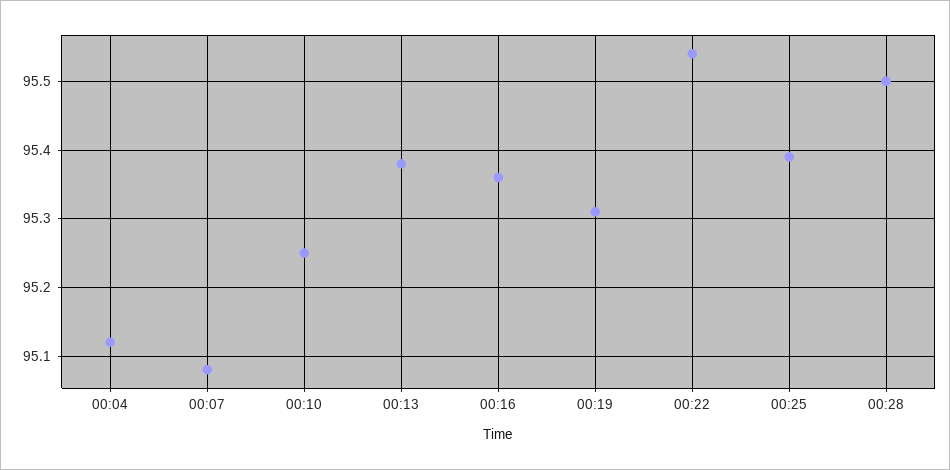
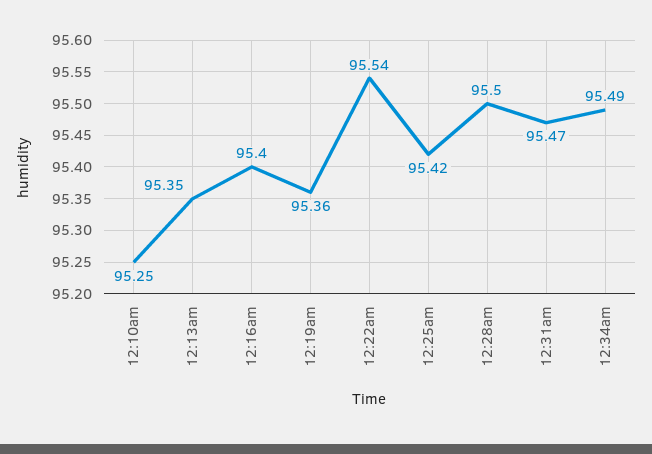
00:04: 95.12 -> none
00:07: 95.08 -> none
00:13: 95.38 -> 95.35
00:16: 95.36 -> 95.4
00:19: 95.31 -> 95.36
00:25: 95.39 -> 95.42
12:31am: none -> 95.47
12:34am: none -> 95.49

